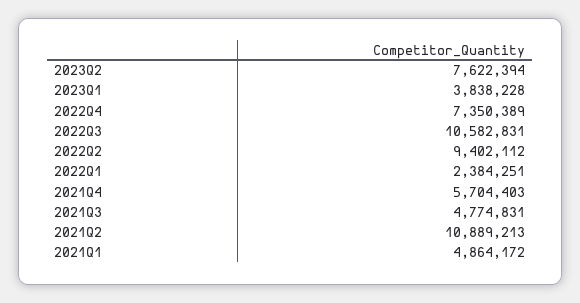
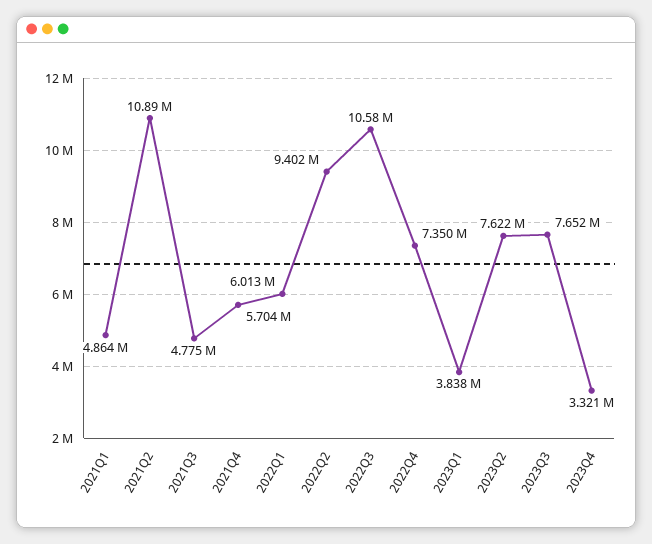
2022Q1: 2384251 -> 6013000
2023Q3: none -> 7652000
2023Q4: none -> 3321000

